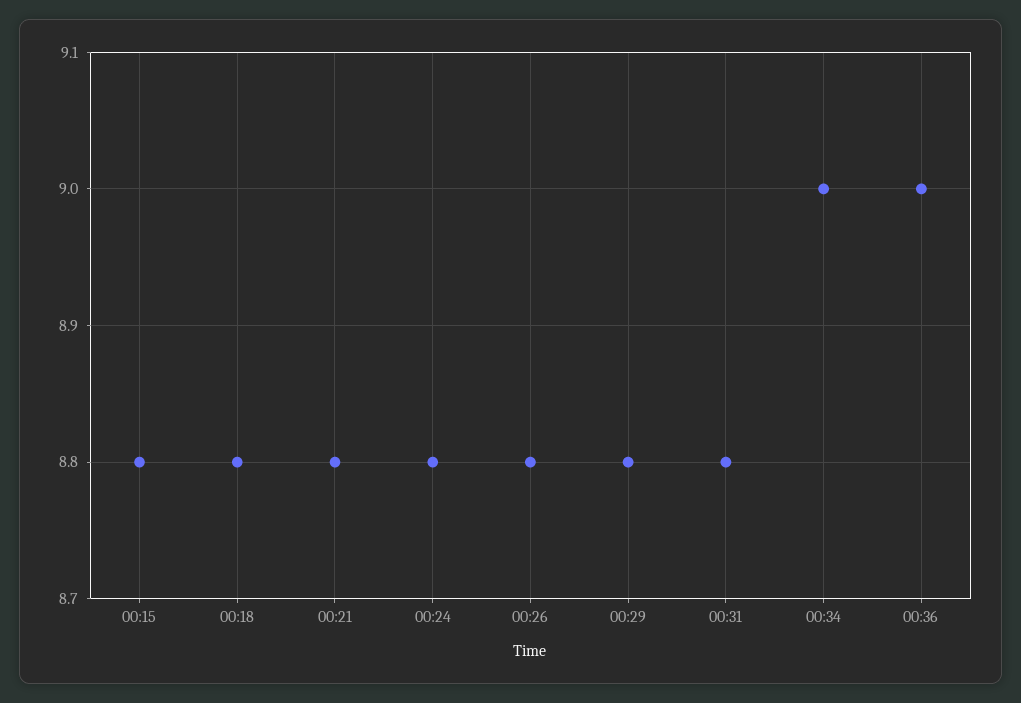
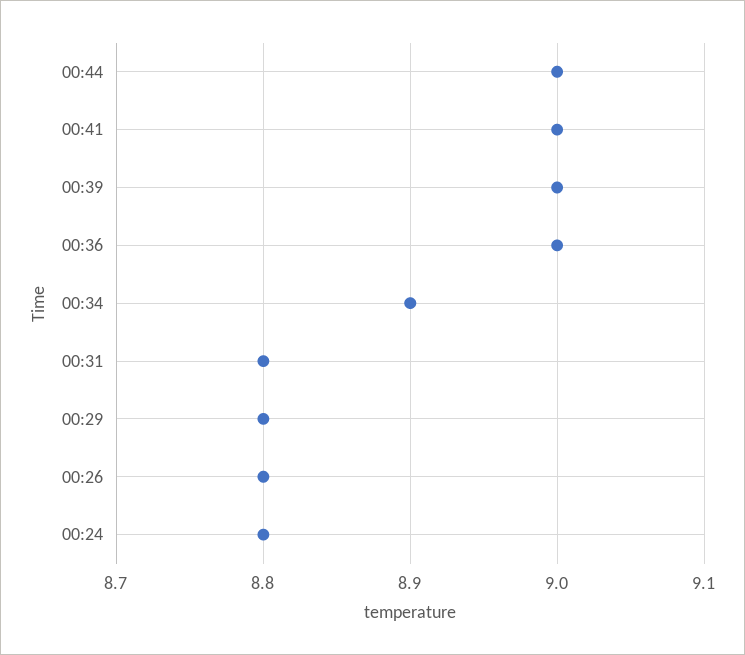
00:15: 8.8 -> none
00:18: 8.8 -> none
00:21: 8.8 -> none
00:34: 9 -> 8.9
00:44: none -> 9
00:41: none -> 9
00:39: none -> 9

